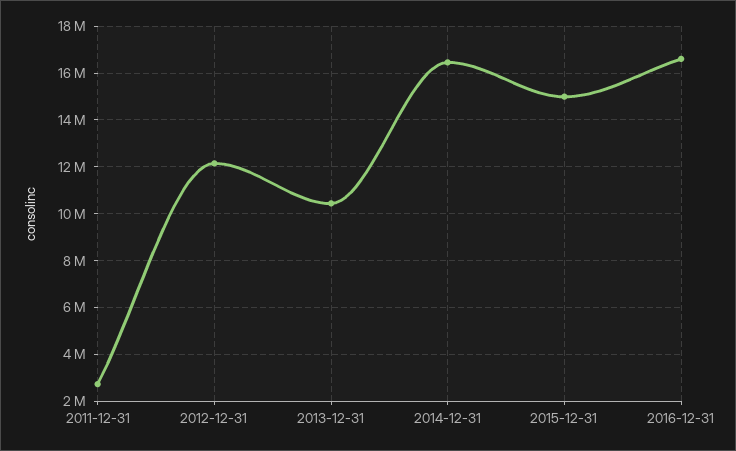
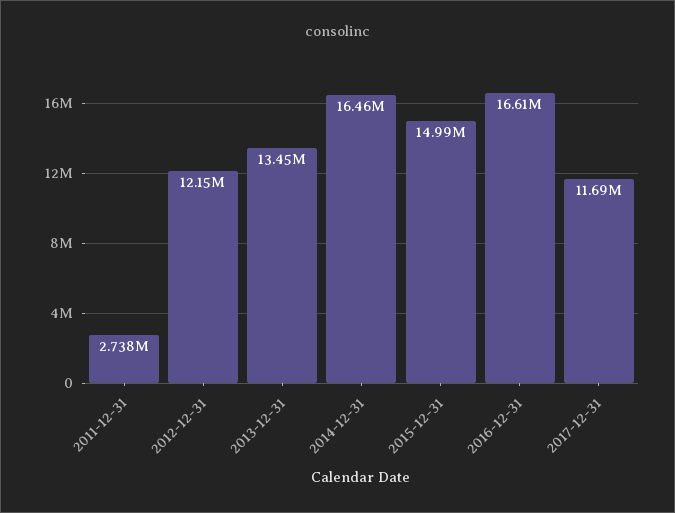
2013-12-31: 10500000 -> 13450000
2017-12-31: none -> 11690000

